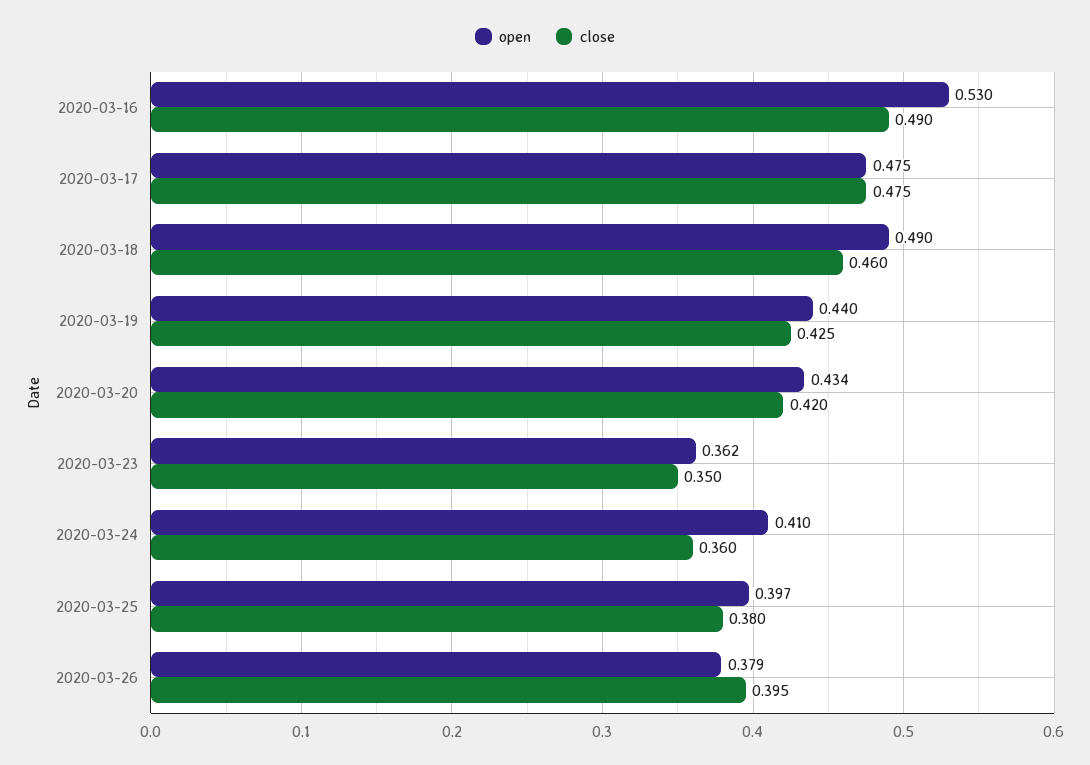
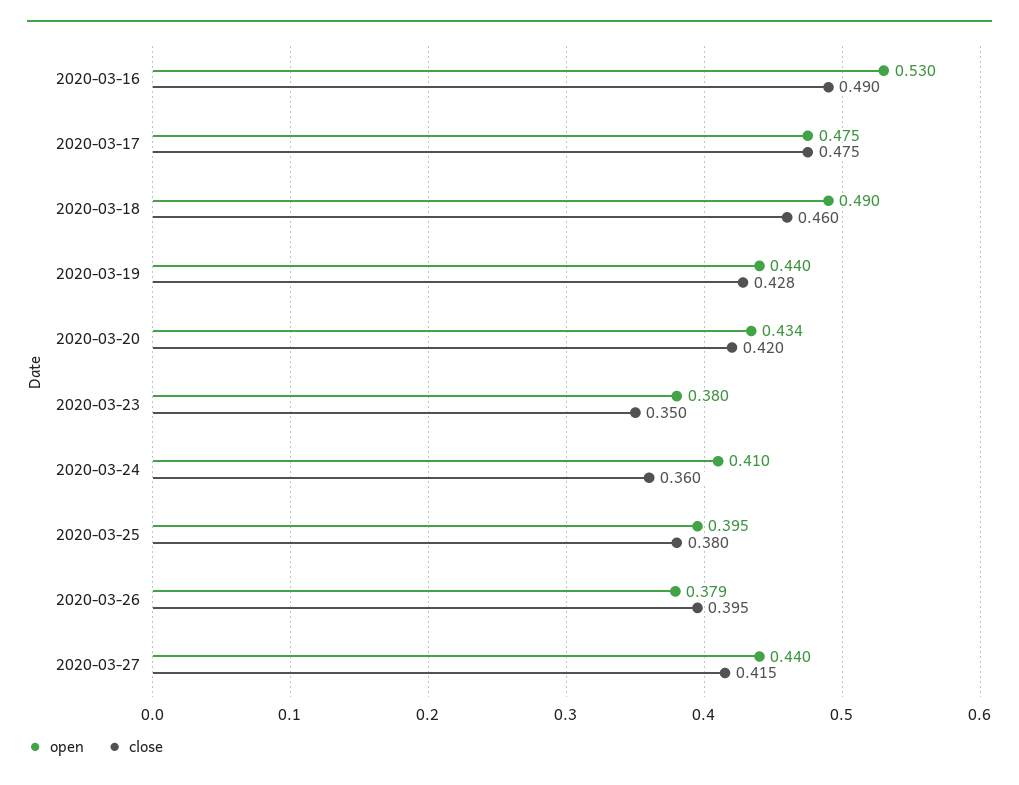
close, 2020-03-19: 0.425 -> 0.428
open, 2020-03-23: 0.362 -> 0.38
open, 2020-03-25: 0.397 -> 0.395
open, 2020-03-27: none -> 0.44
close, 2020-03-27: none -> 0.415

